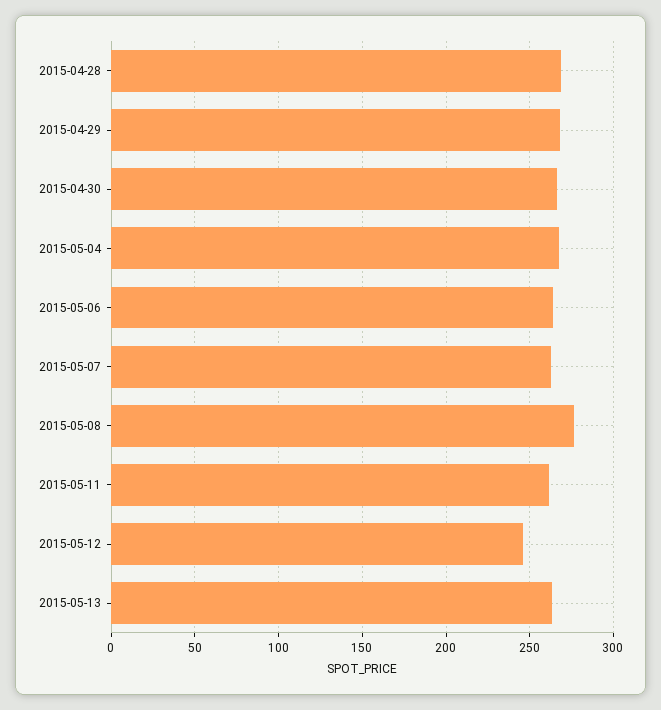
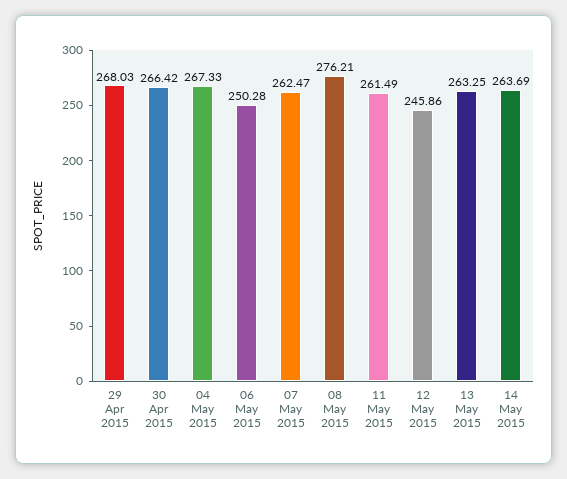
2015-04-28: 270 -> none
2015-05-06: 265 -> 250.28
14 May 2015: none -> 263.69

